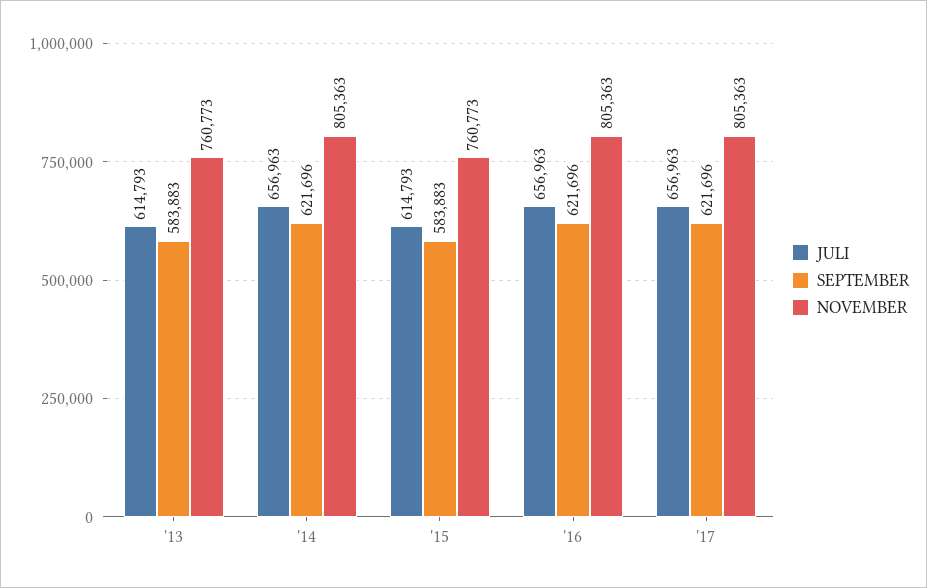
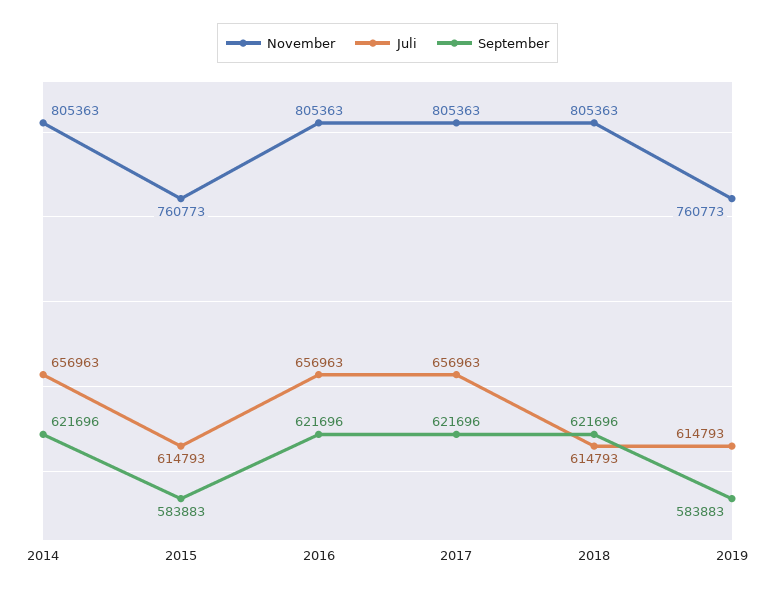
JULI, '13: 614793 -> none
SEPTEMBER, '13: 583883 -> none
NOVEMBER, '13: 760773 -> none
NOVEMBER, 2018: none -> 805363
JULI, 2018: none -> 614793
SEPTEMBER, 2018: none -> 621696
NOVEMBER, 2019: none -> 760773
JULI, 2019: none -> 614793
SEPTEMBER, 2019: none -> 583883

